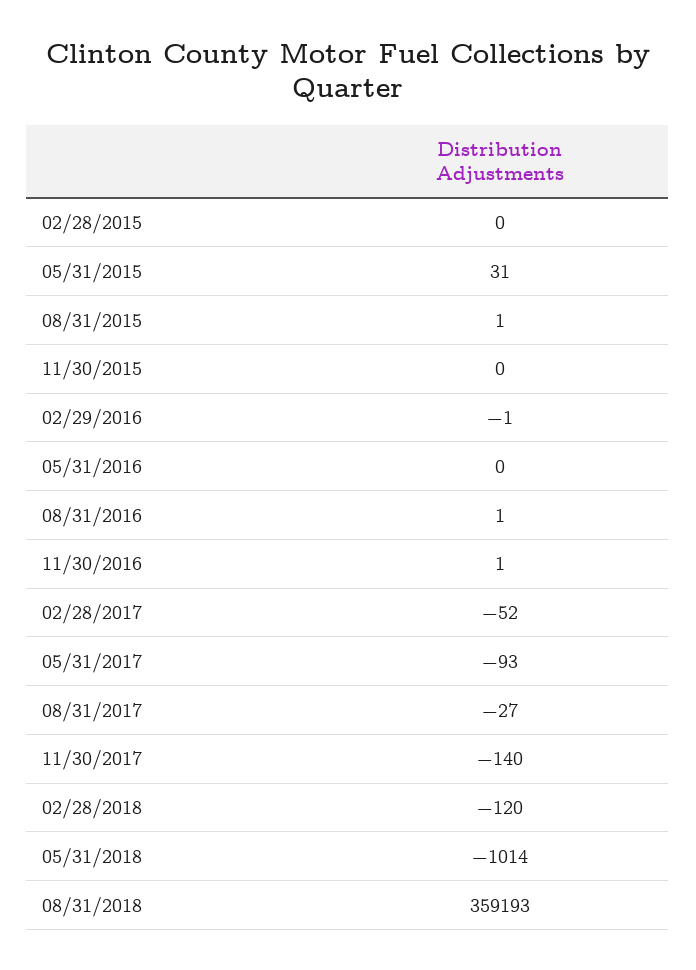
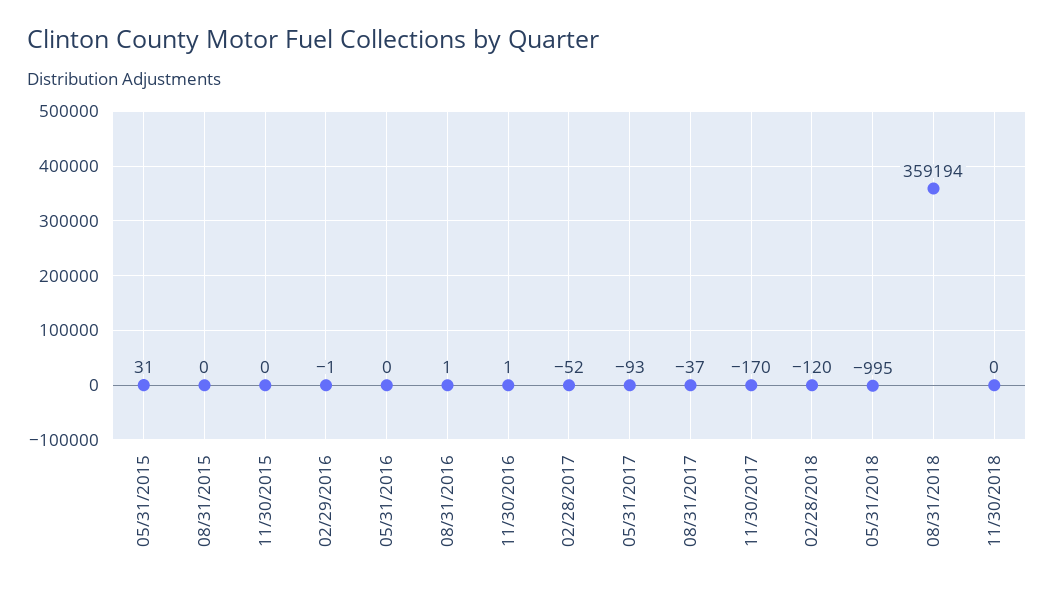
02/28/2015: 0 -> none
08/31/2015: 1 -> 0
08/31/2017: -27 -> -37
11/30/2017: -140 -> -170
05/31/2018: -1014 -> -995
08/31/2018: 359193 -> 359194
11/30/2018: none -> 0

